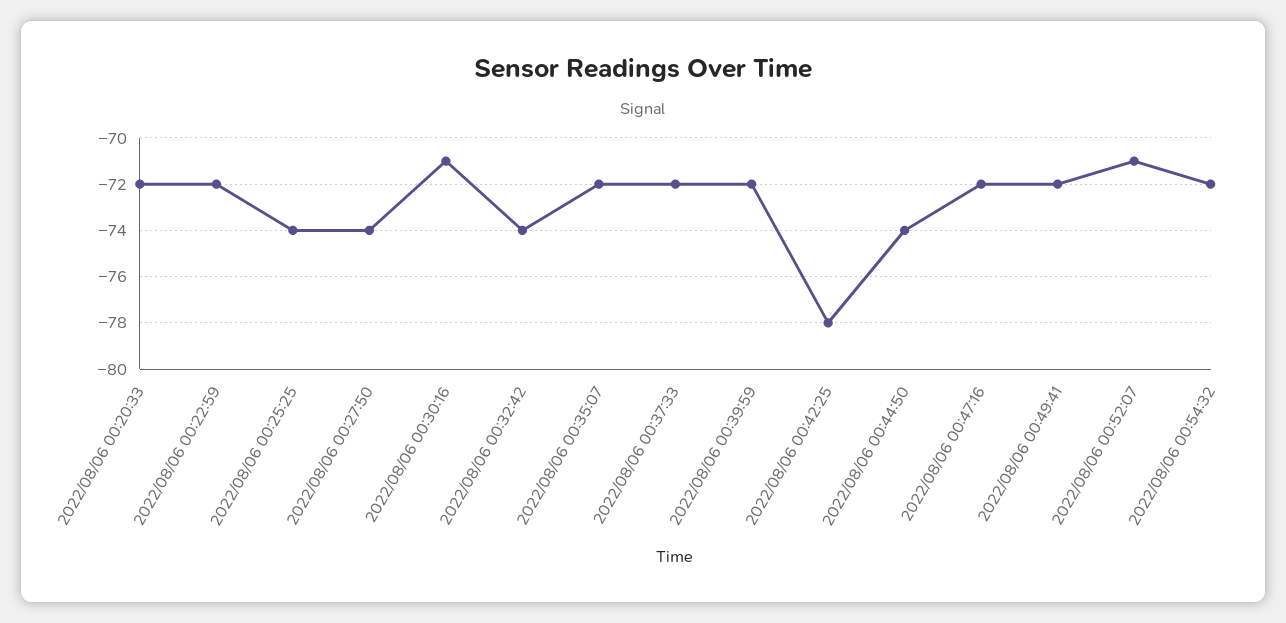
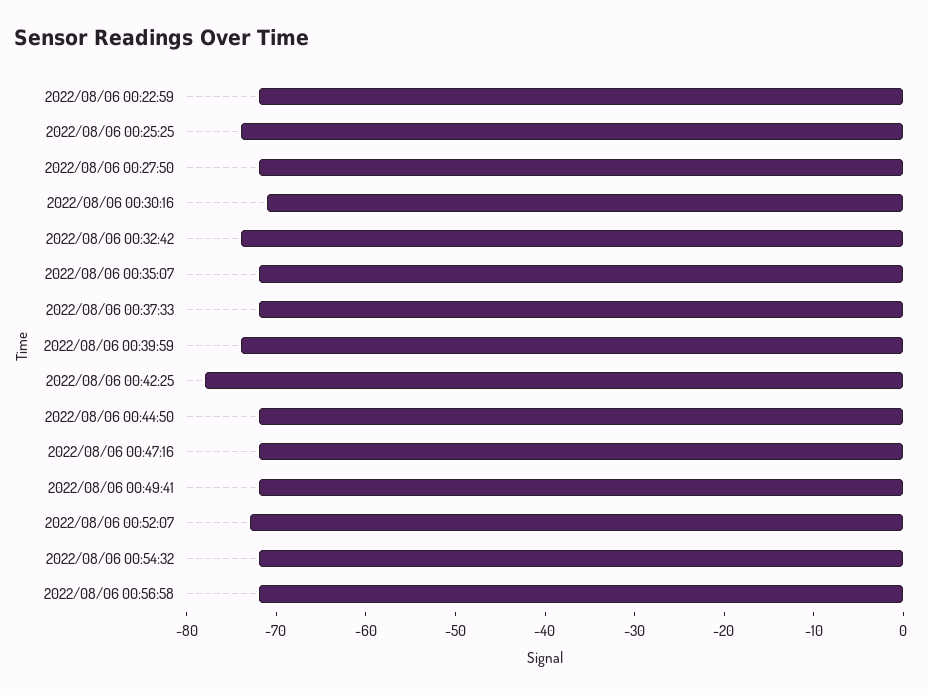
2022/08/06 00:20:33: -72 -> none
2022/08/06 00:27:50: -74 -> -72
2022/08/06 00:39:59: -72 -> -74
2022/08/06 00:44:50: -74 -> -72
2022/08/06 00:52:07: -71 -> -73
2022/08/06 00:56:58: none -> -72

